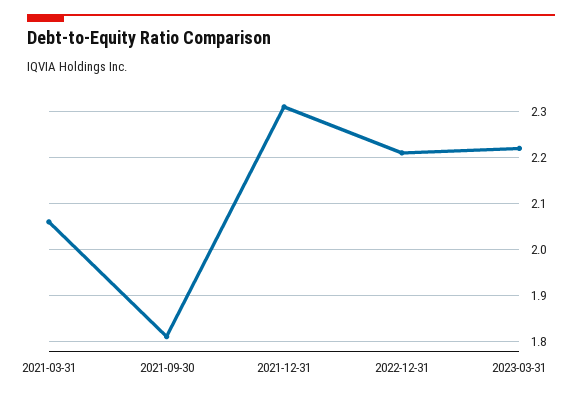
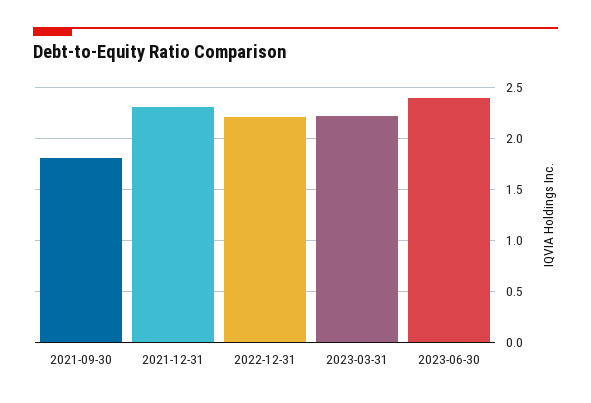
2021-03-31: 2.05 -> none
2023-06-30: none -> 2.4

